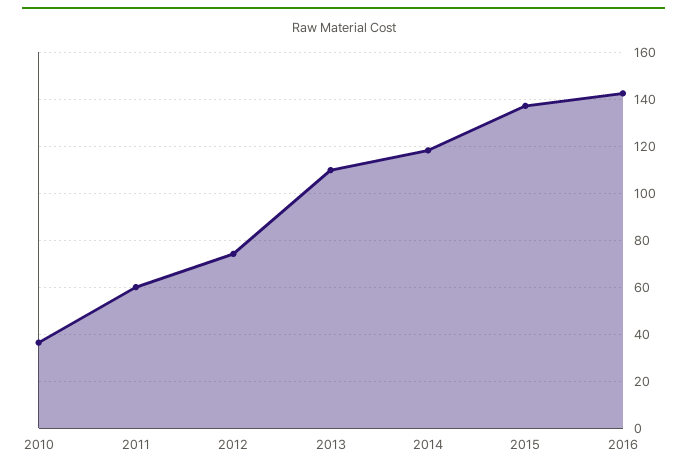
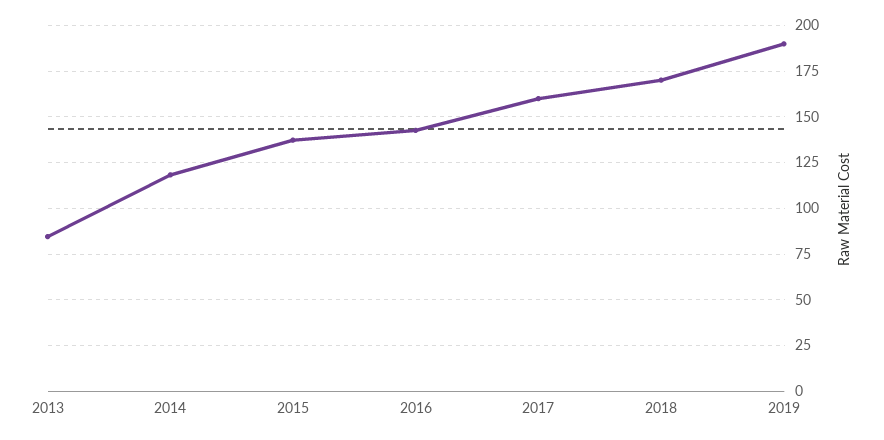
2010: 35 -> none
2011: 60 -> none
2012: 75 -> none
2013: 110 -> 85
2017: none -> 160
2018: none -> 170
2019: none -> 190

